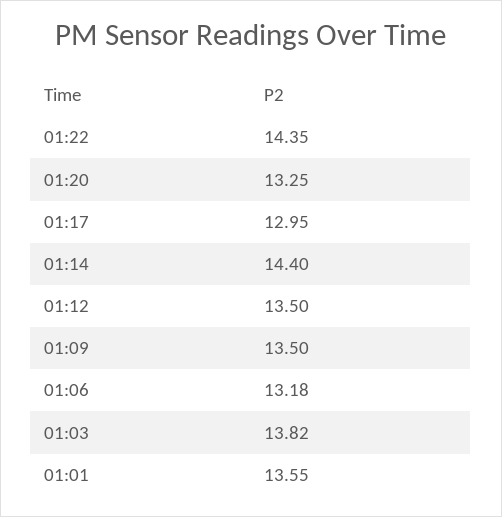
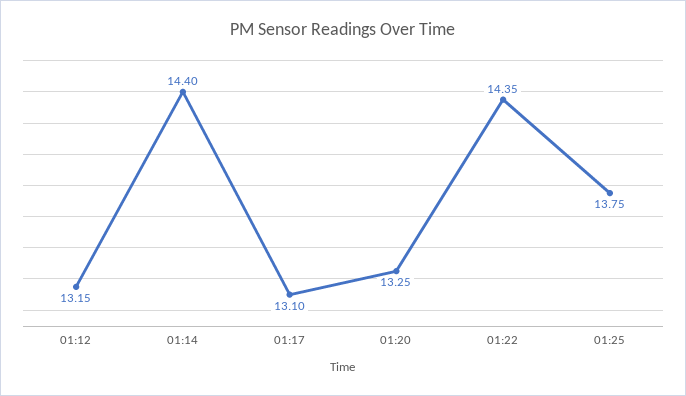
01:17: 12.95 -> 13.1
01:12: 13.5 -> 13.15
01:09: 13.5 -> none
01:06: 13.18 -> none
01:03: 13.82 -> none
01:01: 13.55 -> none
01:25: none -> 13.75

